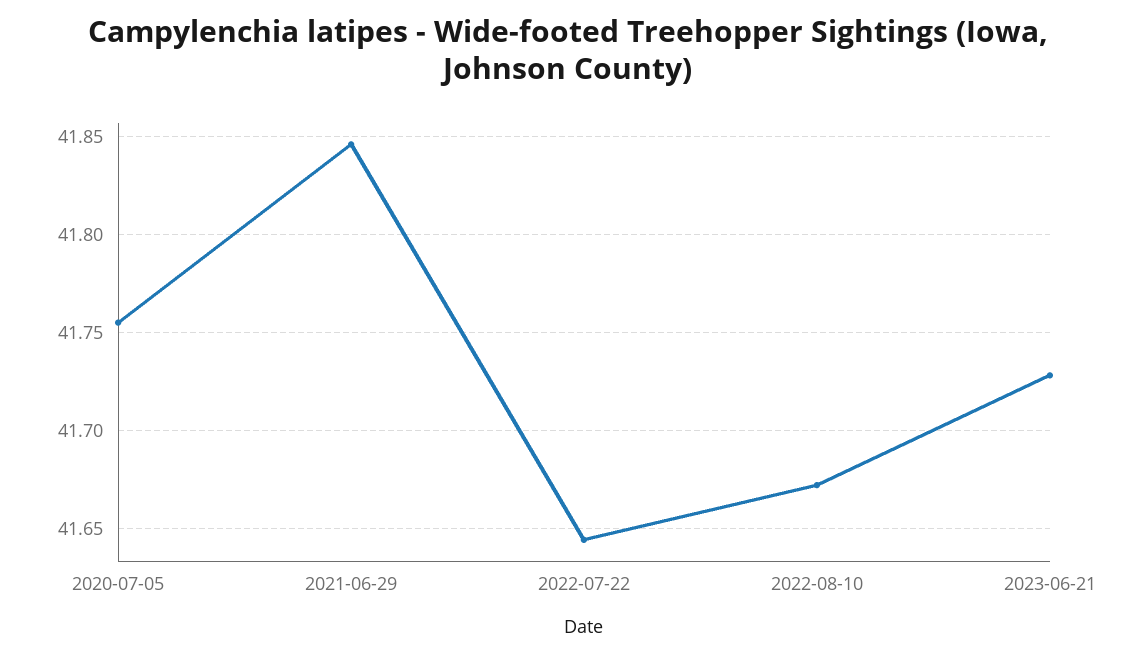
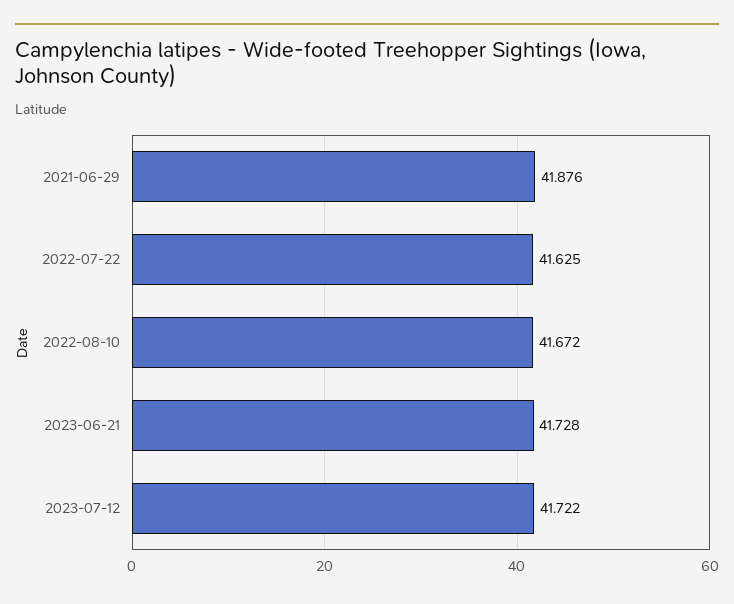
2020-07-05: 41.755 -> none
2021-06-29: 41.845 -> 41.876
2022-07-22: 41.645 -> 41.625
2023-07-12: none -> 41.722

